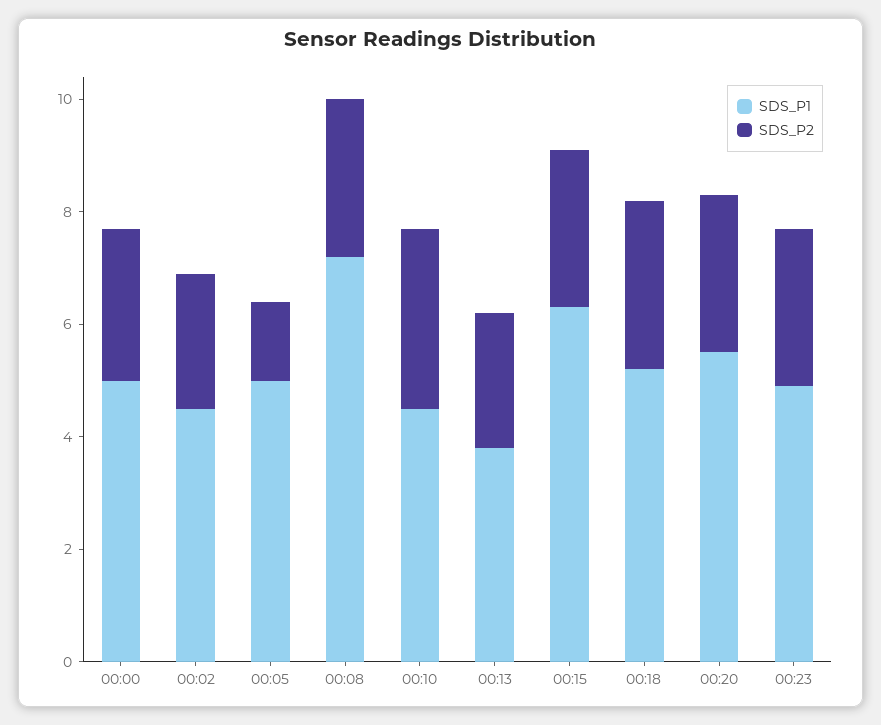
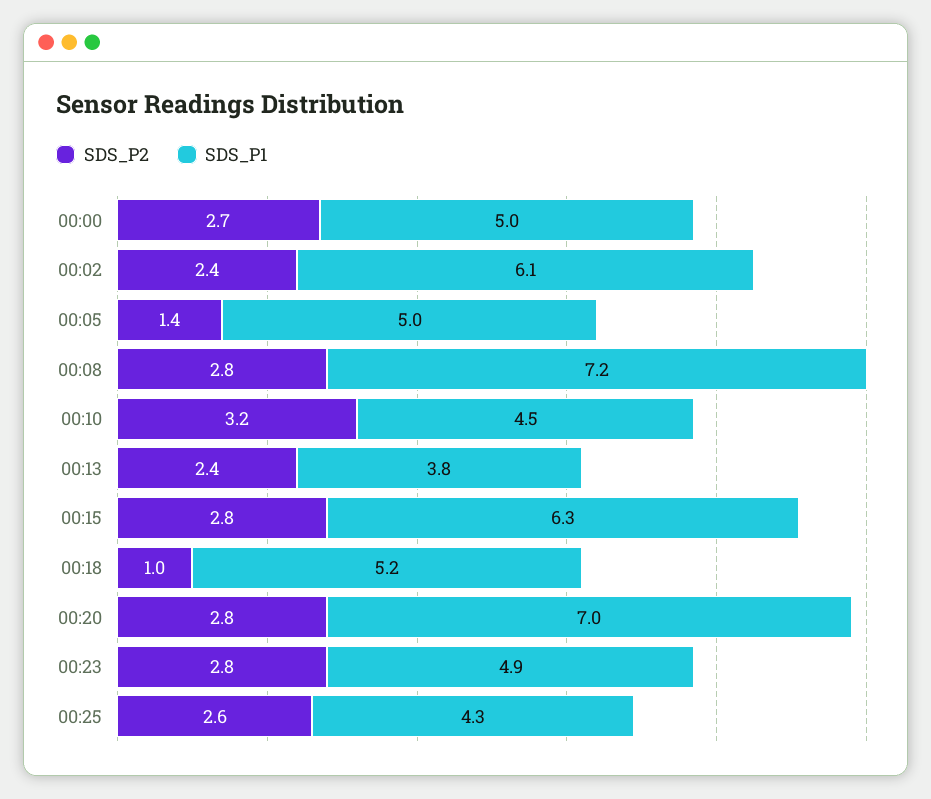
SDS_P1, 00:02: 4.5 -> 6.1
SDS_P2, 00:18: 3 -> 1
SDS_P1, 00:20: 5.5 -> 7
SDS_P2, 00:25: none -> 2.6
SDS_P1, 00:25: none -> 4.3

